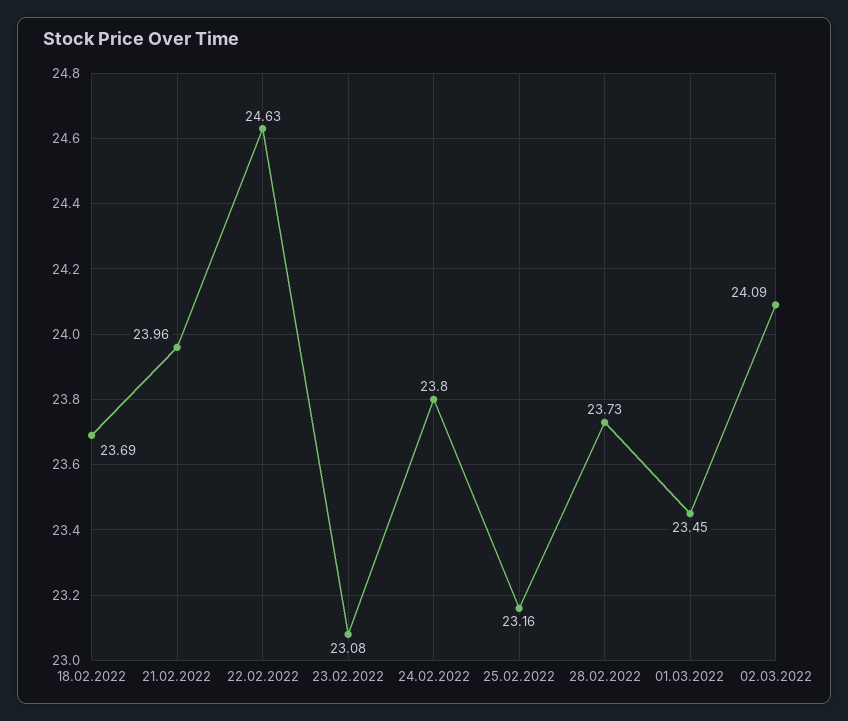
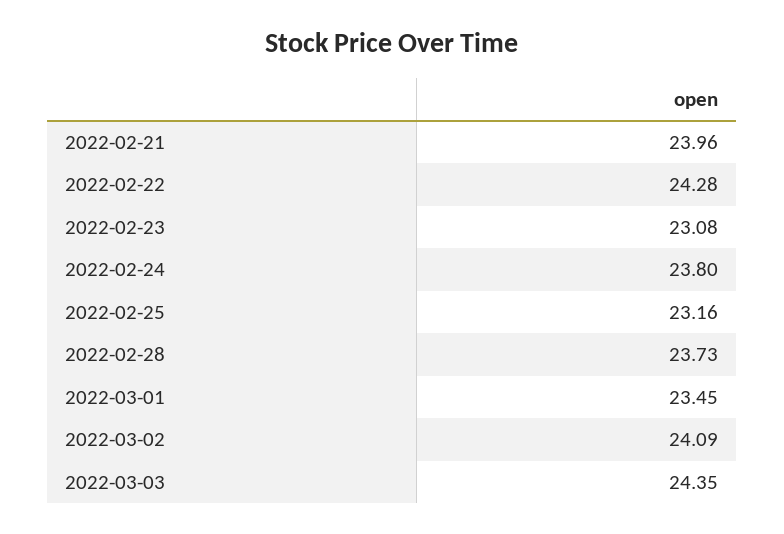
18.02.2022: 23.69 -> none
22.02.2022: 24.63 -> 24.28
2022-03-03: none -> 24.35

